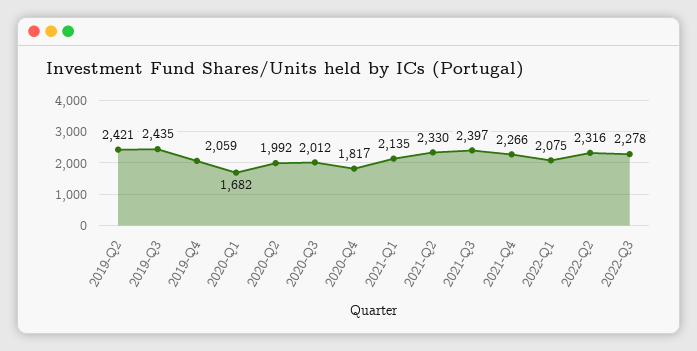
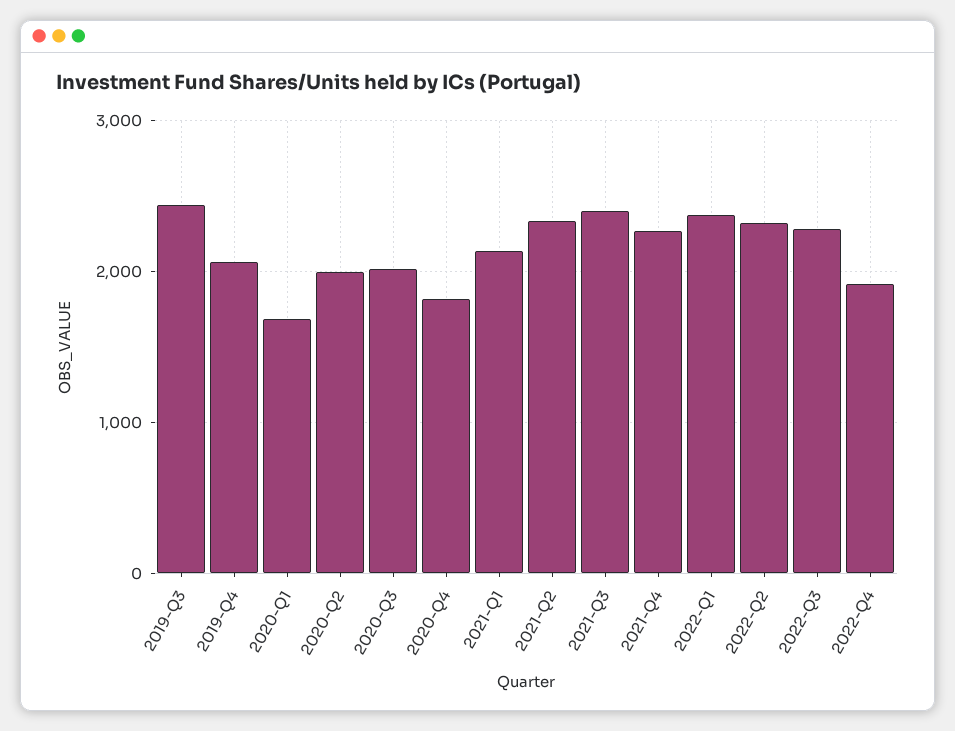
2019-Q2: 2421 -> none
2022-Q1: 2075 -> 2400
2022-Q4: none -> 1900

